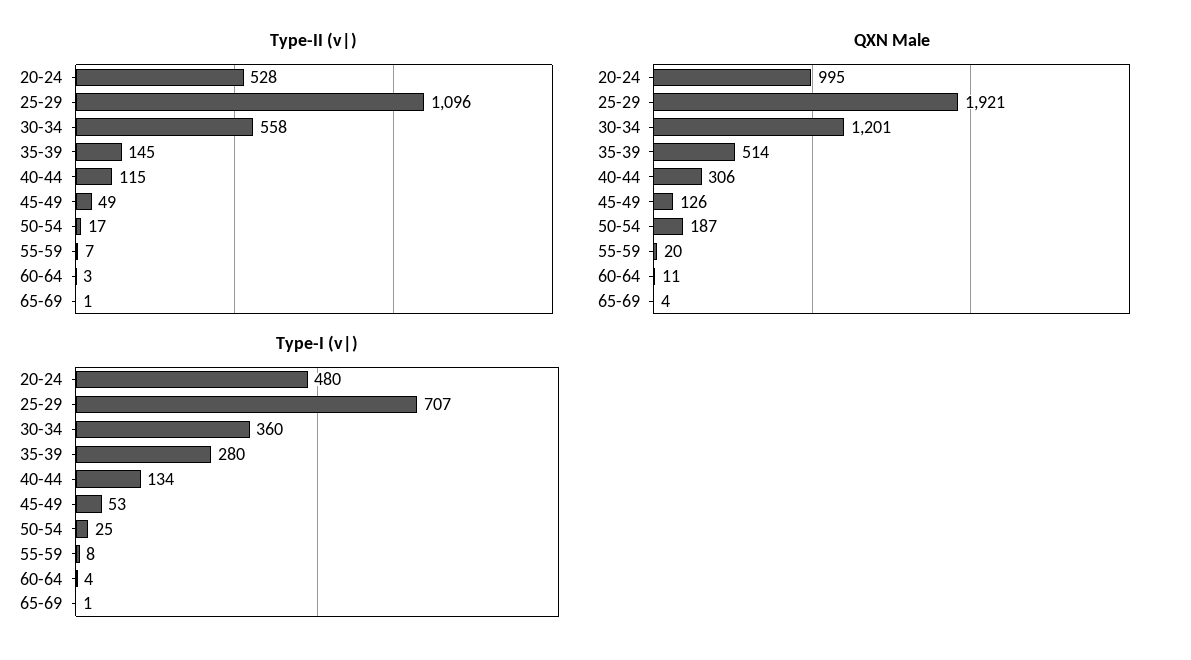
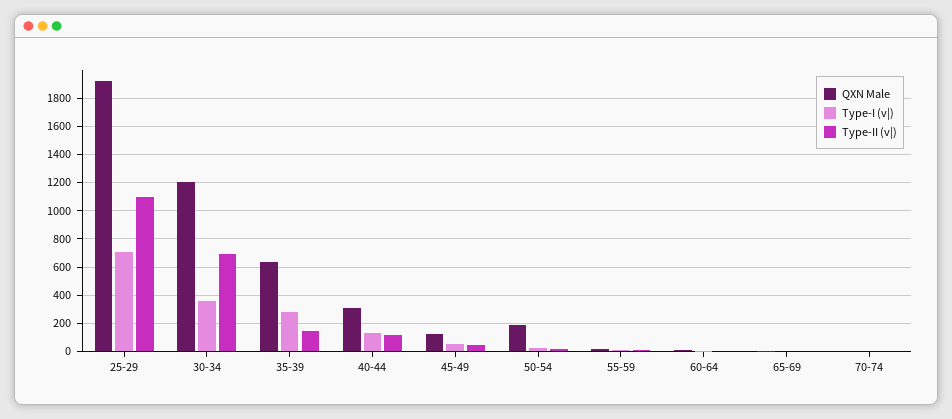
Type-II (v|), 20-24: 528 -> none
Type-II (v|), 30-34: 558 -> 700
QXN Male, 20-24: 995 -> none
QXN Male, 35-39: 514 -> 650
Type-I (v|), 20-24: 480 -> none
QXN Male, 70-74: none -> 0
Type-I (v|), 70-74: none -> 0
Type-II (v|), 70-74: none -> 0

